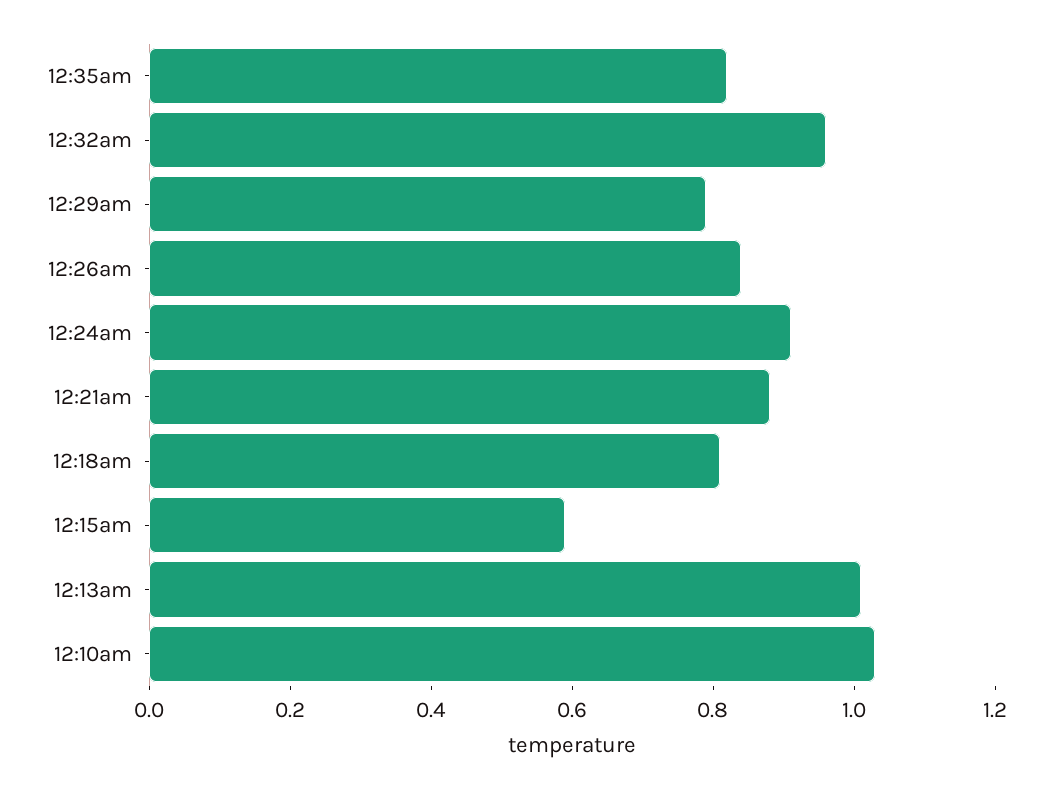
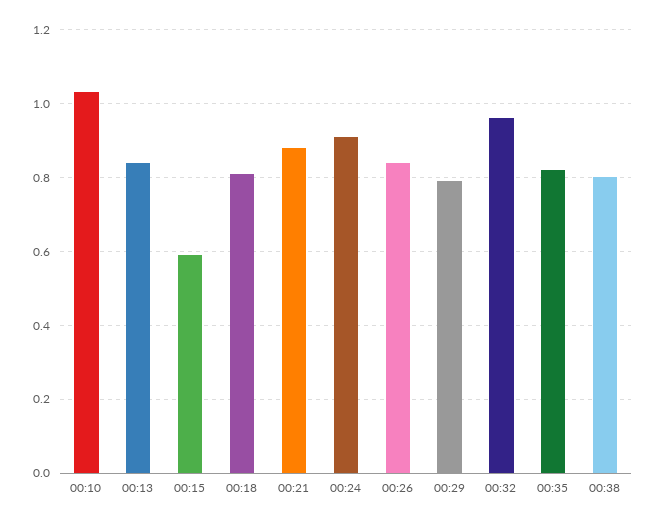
12:13am: 1 -> 0.85
00:38: none -> 0.8

